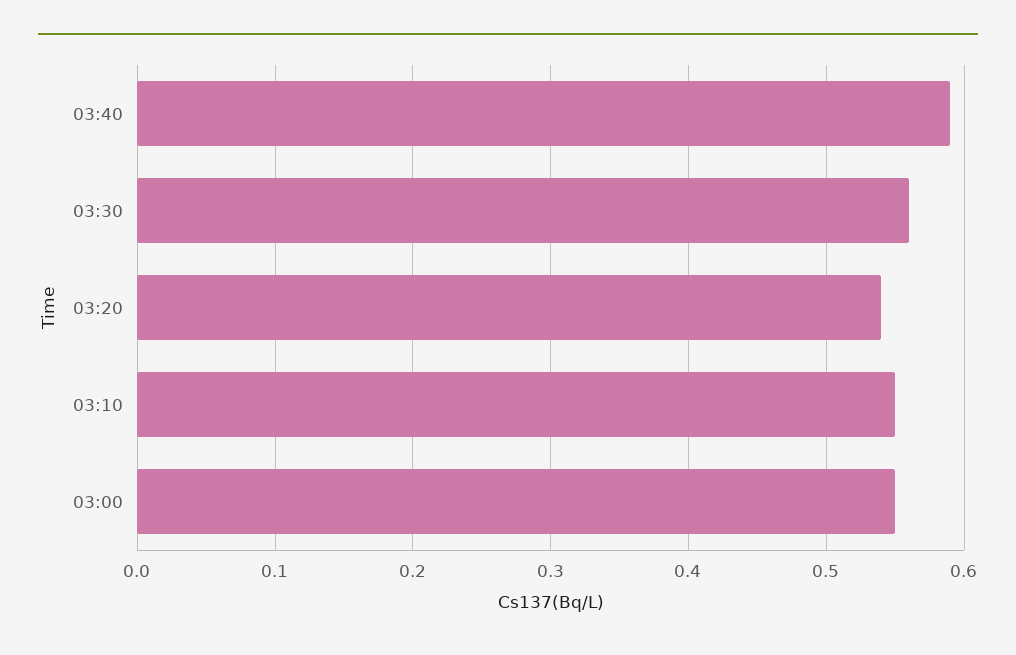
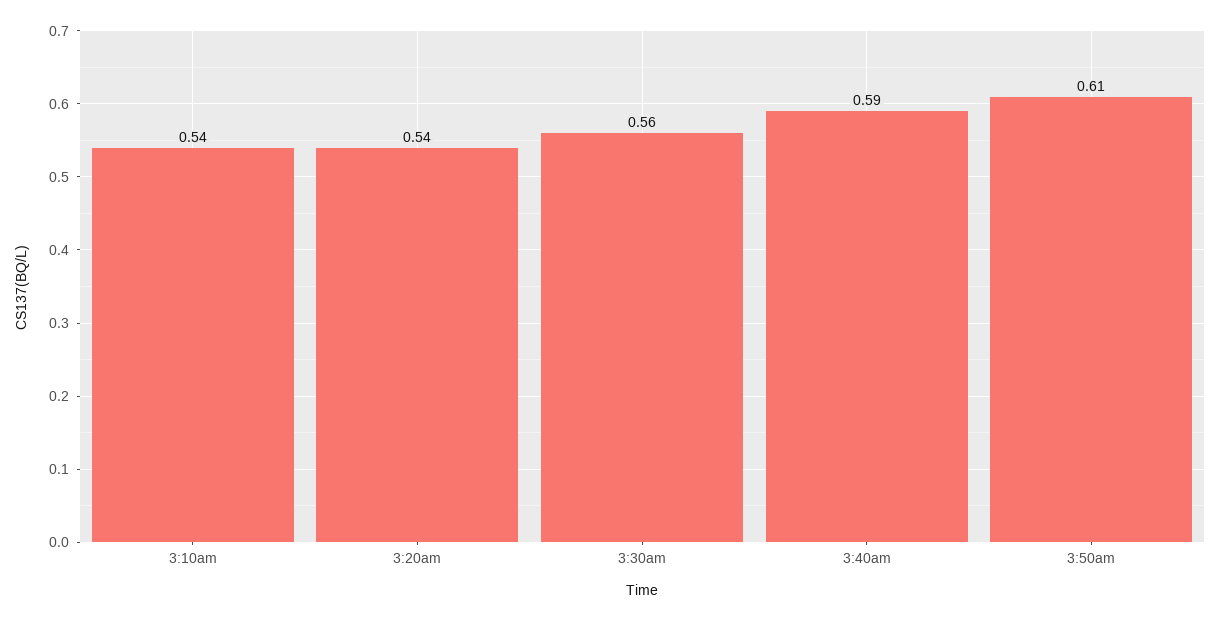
03:10: 0.55 -> 0.54
03:00: 0.55 -> none
3:50am: none -> 0.61

